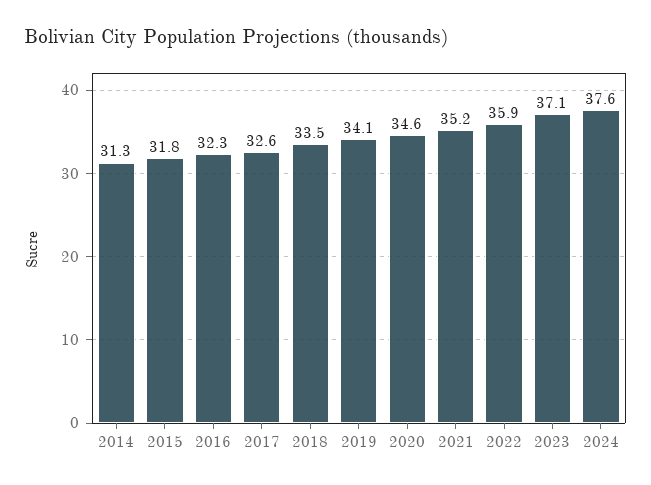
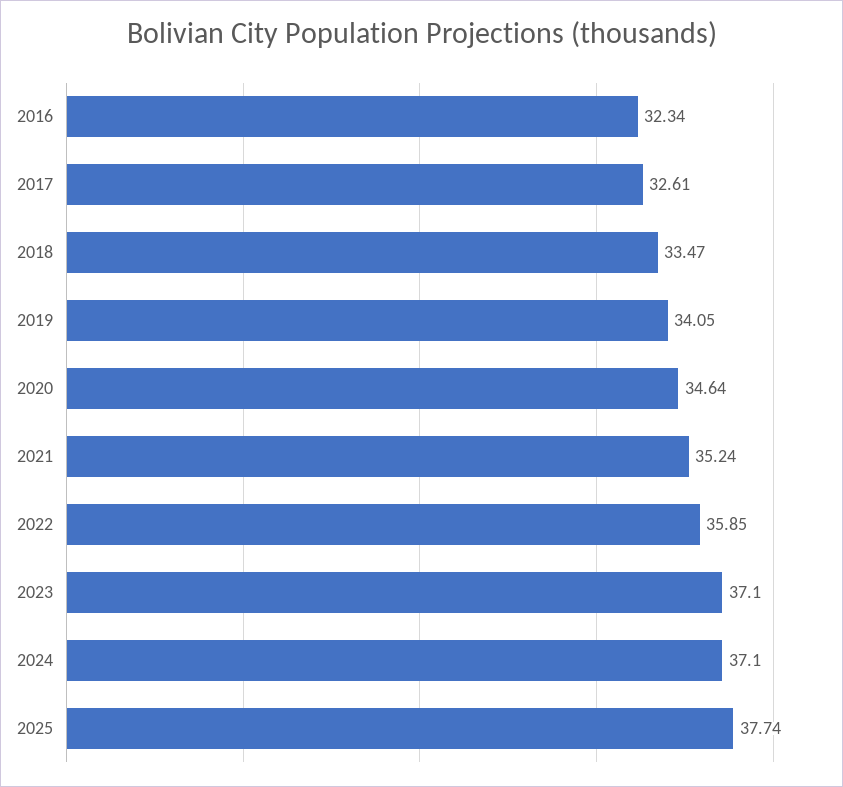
2014: 31.3 -> none
2015: 31.8 -> none
2024: 37.6 -> 37.1
2025: none -> 37.74

